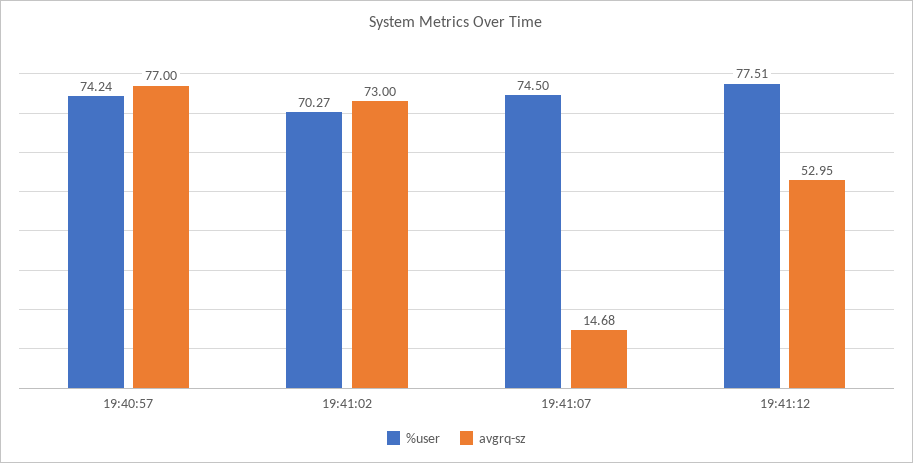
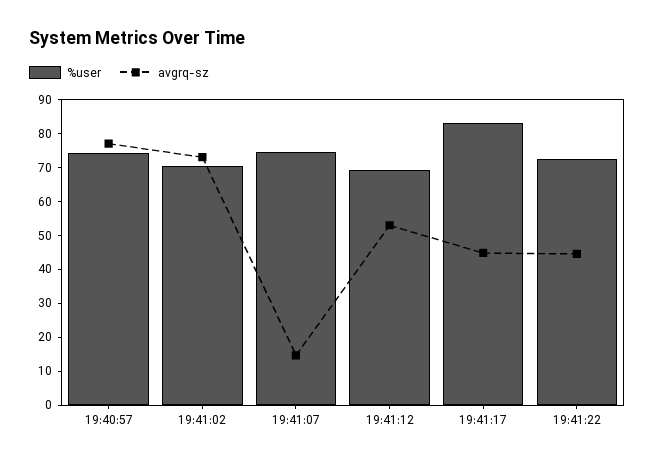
%user, 19:41:12: 77.51 -> 70
%user, 19:41:17: none -> 82.5
avgrq-sz, 19:41:17: none -> 45
%user, 19:41:22: none -> 72.5
avgrq-sz, 19:41:22: none -> 45

